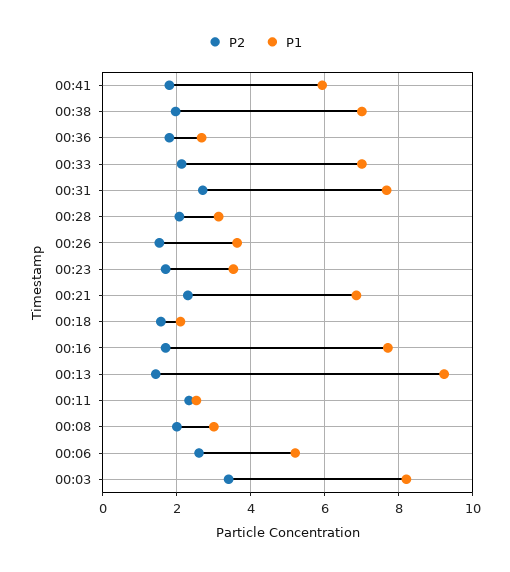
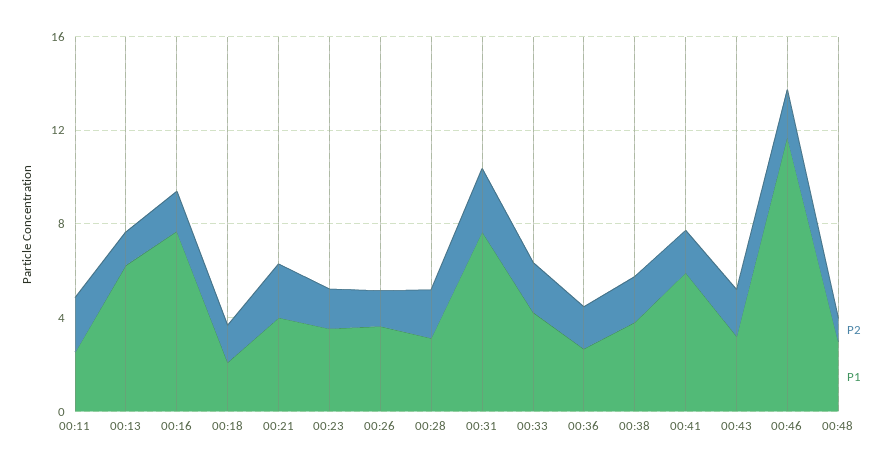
P1, 00:38: 7 -> 4
P1, 00:33: 7 -> 4
P1, 00:21: 6.8 -> 4
P1, 00:13: 9.2 -> 6
P2, 00:08: 2 -> none
P1, 00:08: 3 -> none
P2, 00:06: 2.6 -> none
P1, 00:06: 5.2 -> none
P2, 00:03: 3.4 -> none
P1, 00:03: 8.2 -> none
P2, 00:43: none -> 2
P1, 00:43: none -> 3
P2, 00:46: none -> 2
P1, 00:46: none -> 12
P2, 00:48: none -> 1
P1, 00:48: none -> 3

